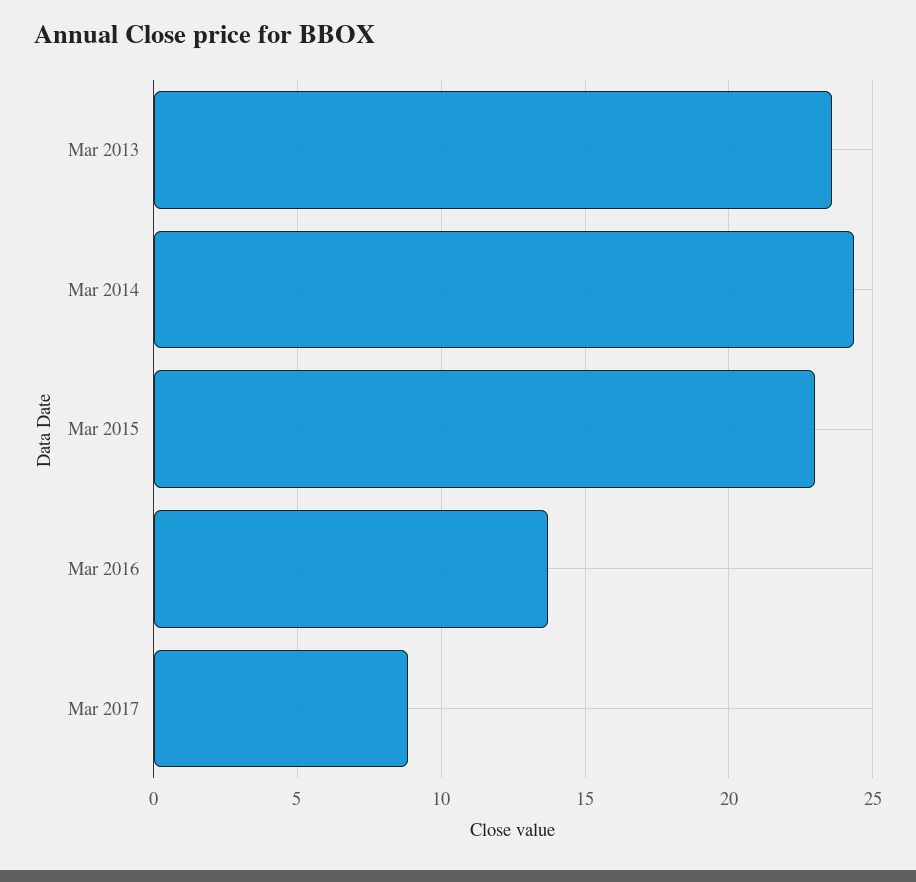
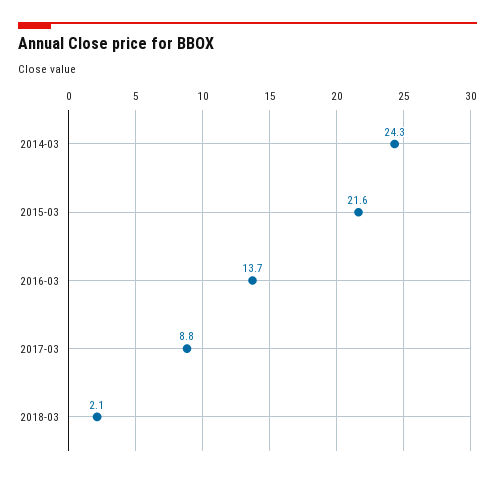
Mar 2013: 23.5 -> none
Mar 2015: 23 -> 21.6
2018-03: none -> 2.1

